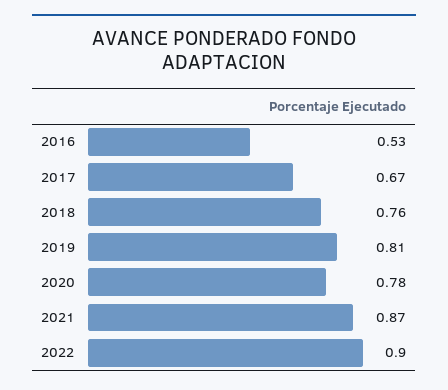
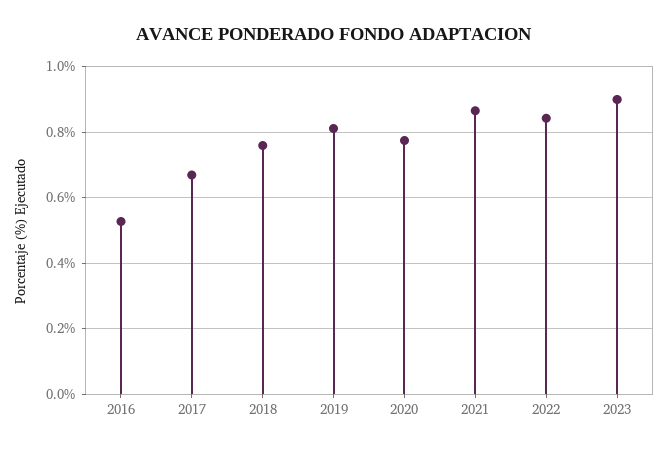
2022: 0.9 -> 0.84
2023: none -> 0.9

